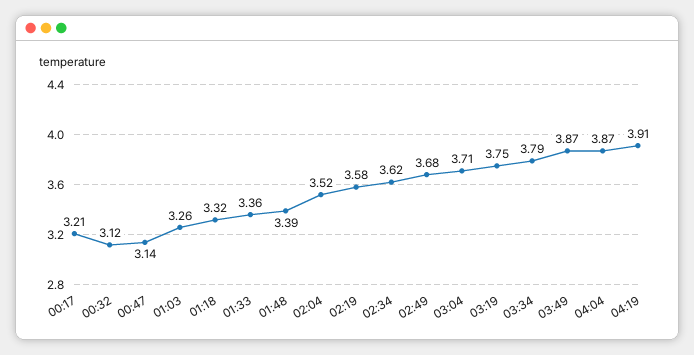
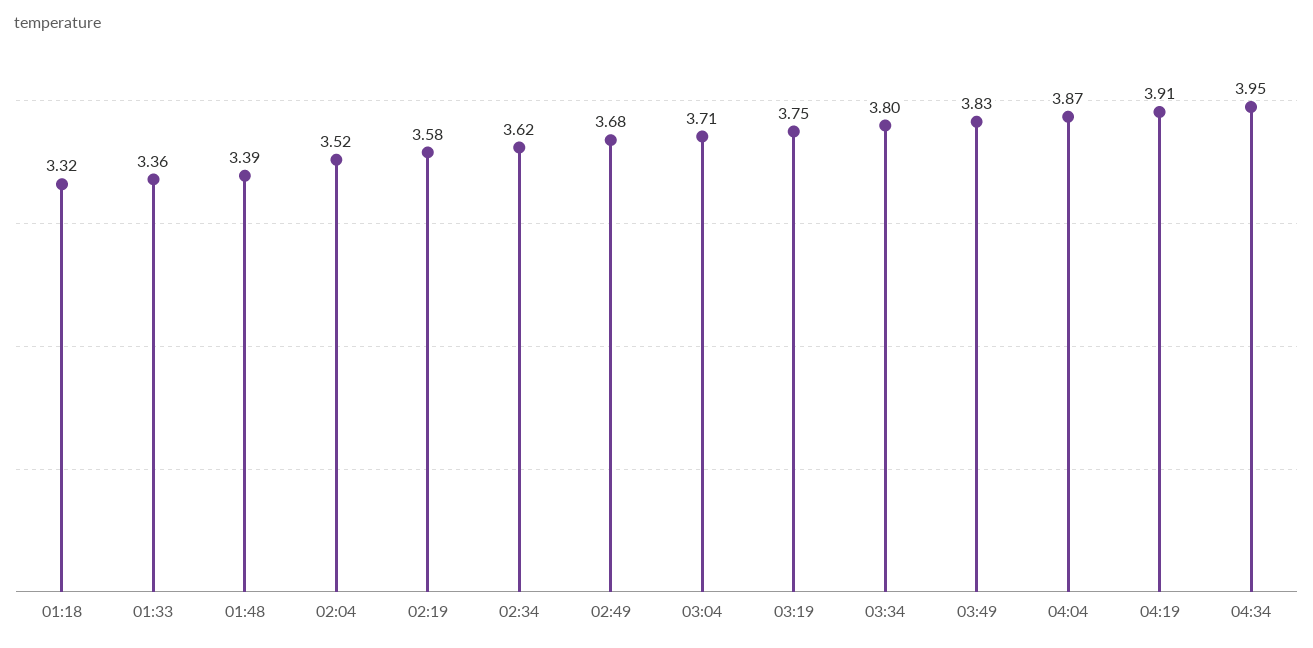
00:17: 3.21 -> none
00:32: 3.12 -> none
00:47: 3.14 -> none
01:03: 3.26 -> none
03:34: 3.79 -> 3.8
03:49: 3.87 -> 3.83
04:34: none -> 3.95

